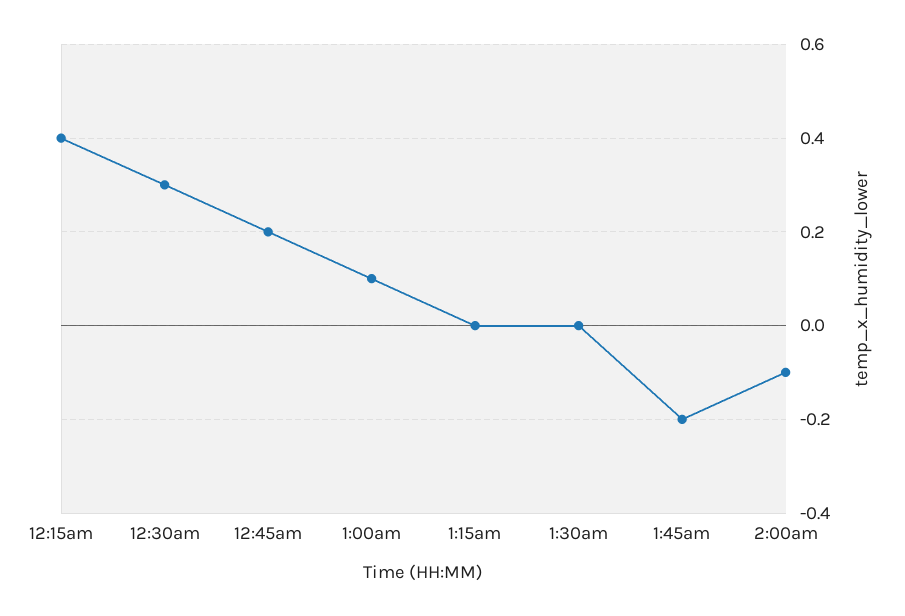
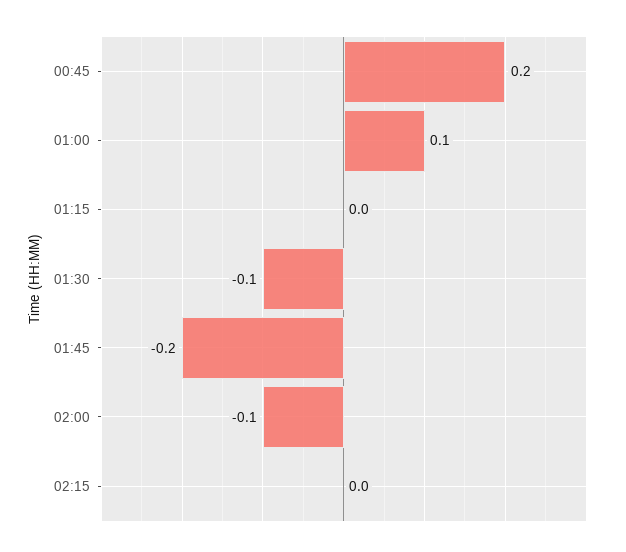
12:15am: 0.4 -> none
12:30am: 0.3 -> none
1:30am: 0 -> -0.1
02:15: none -> 0

